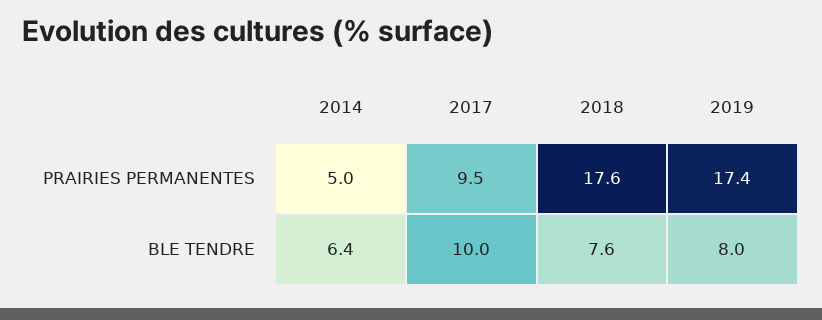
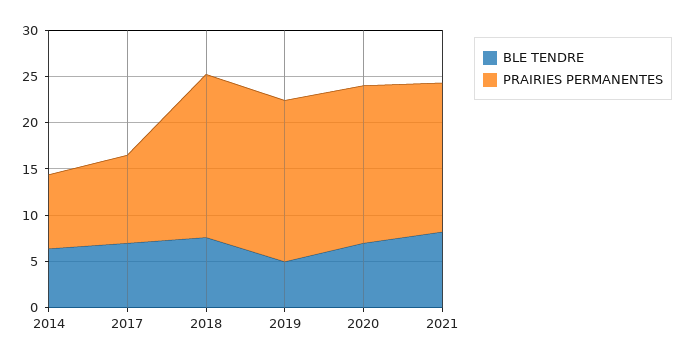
PRAIRIES PERMANENTES, 2014: 5 -> 8
BLE TENDRE, 2017: 10 -> 7
BLE TENDRE, 2019: 8 -> 5
BLE TENDRE, 2020: none -> 7
PRAIRIES PERMANENTES, 2020: none -> 17
BLE TENDRE, 2021: none -> 8
PRAIRIES PERMANENTES, 2021: none -> 16

